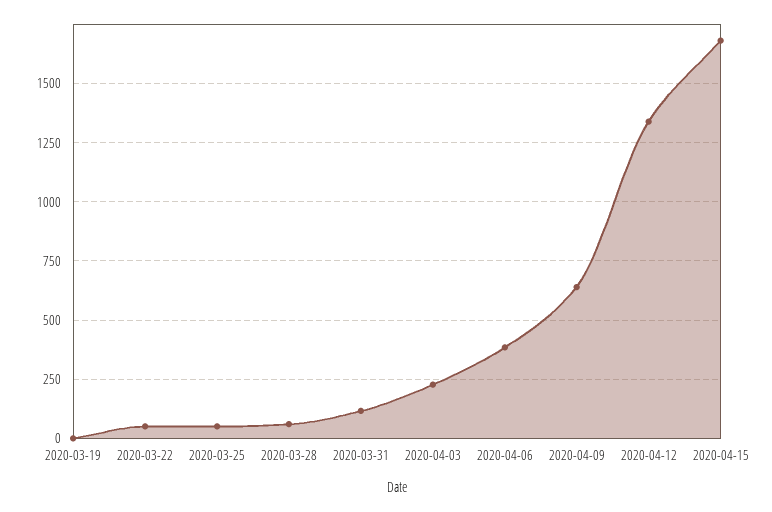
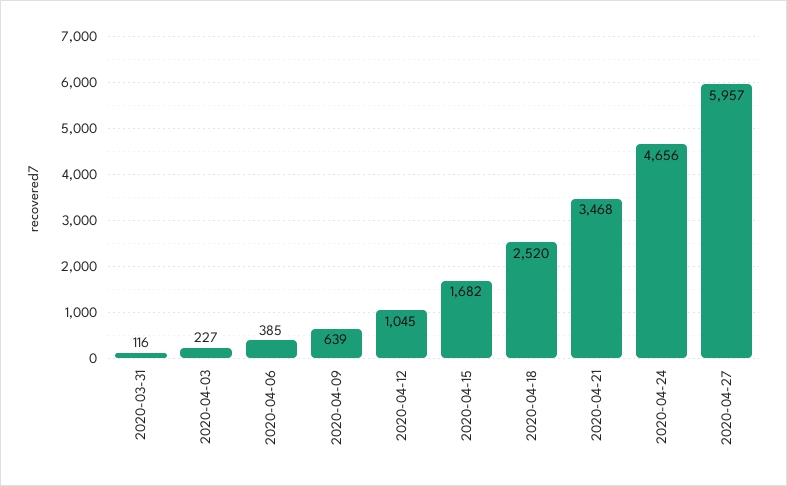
2020-03-19: 0 -> none
2020-03-22: 50 -> none
2020-03-25: 50 -> none
2020-03-28: 50 -> none
2020-04-12: 1350 -> 1045
2020-04-18: none -> 2520
2020-04-21: none -> 3468
2020-04-24: none -> 4656
2020-04-27: none -> 5957

